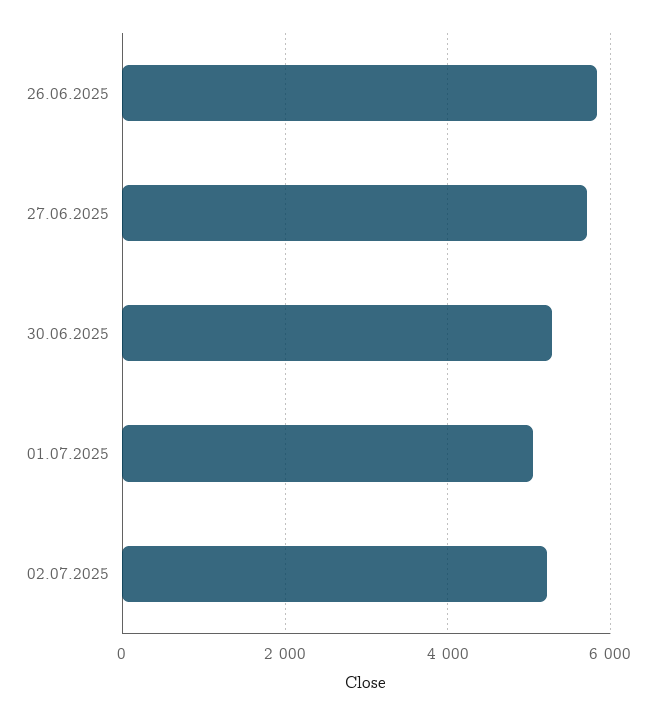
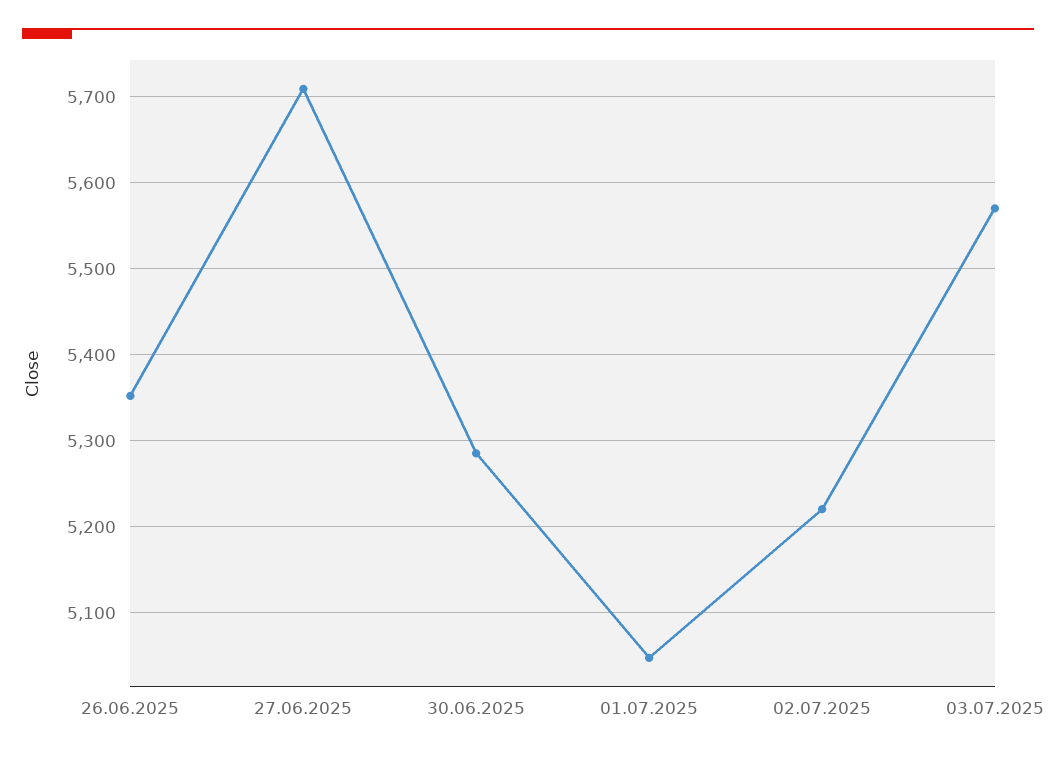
26.06.2025: 5800 -> 5350
03.07.2025: none -> 5570

